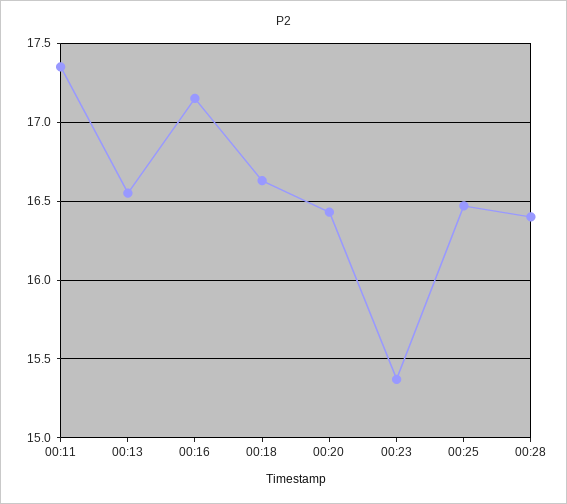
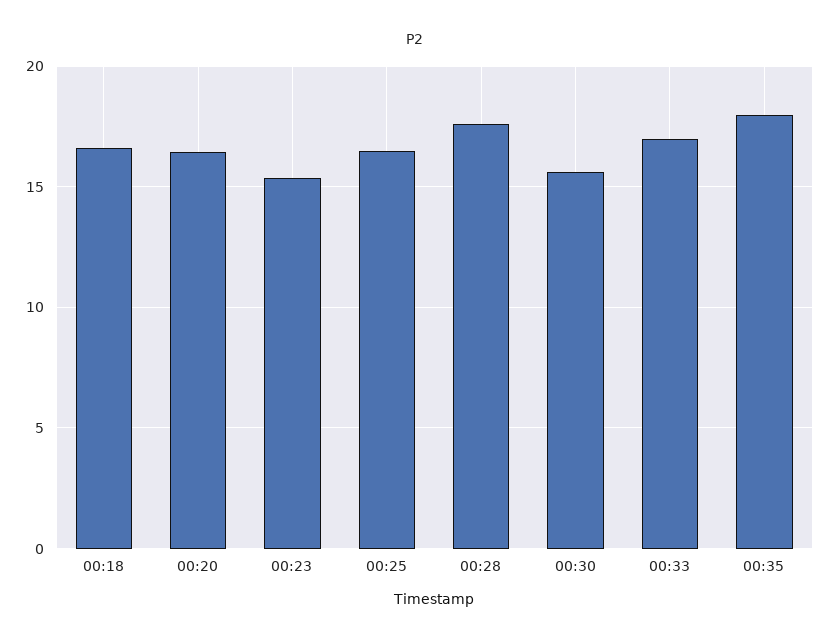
00:11: 17.35 -> none
00:13: 16.55 -> none
00:16: 17.15 -> none
00:28: 16.4 -> 17.5
00:30: none -> 15.5
00:33: none -> 17
00:35: none -> 18

